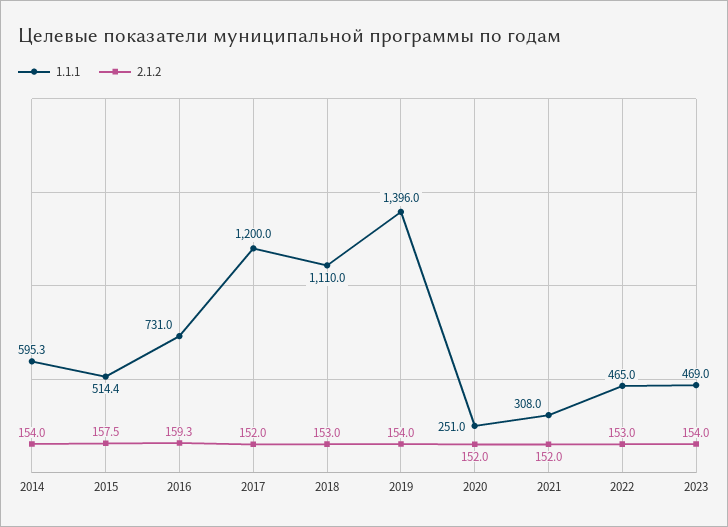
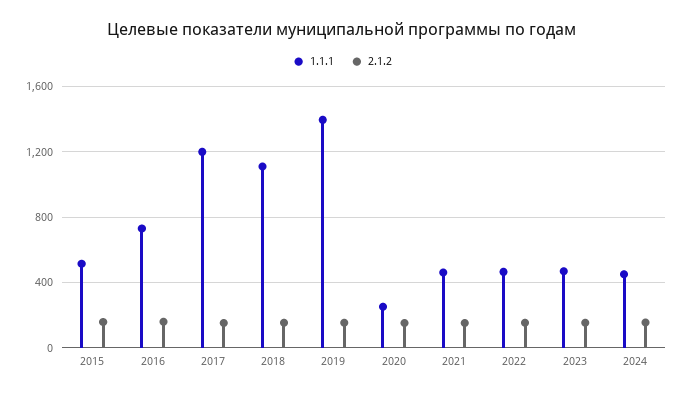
1.1.1, 2014: 595.3 -> none
2.1.2, 2014: 154 -> none
1.1.1, 2021: 308 -> 450
1.1.1, 2024: none -> 450
2.1.2, 2024: none -> 150

